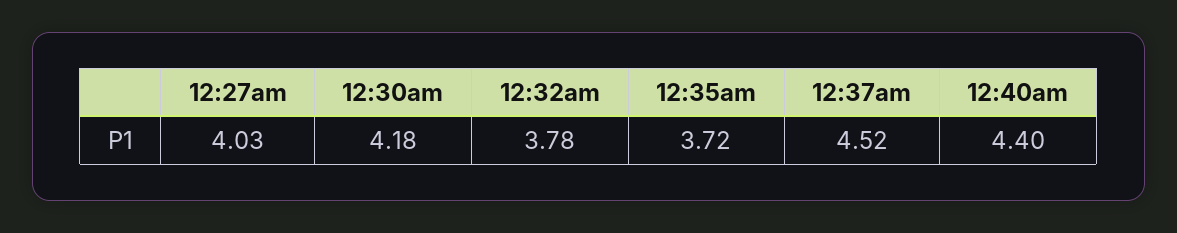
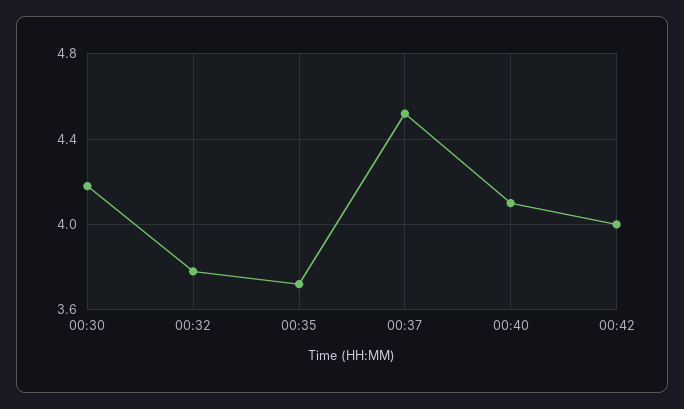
12:27am: 4.03 -> none
12:40am: 4.4 -> 4.1
00:42: none -> 4

